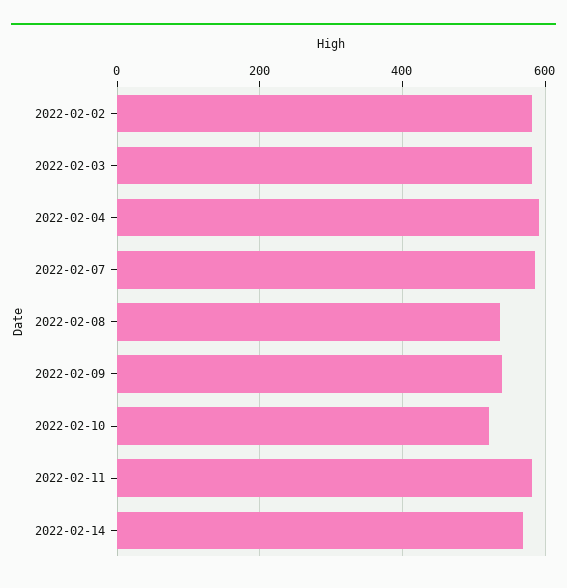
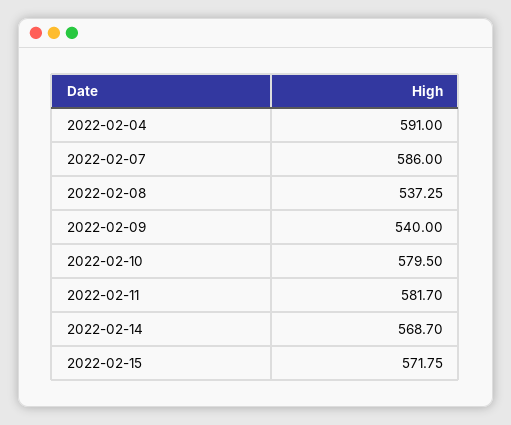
2022-02-02: 580 -> none
2022-02-03: 580 -> none
2022-02-10: 520 -> 579.5
2022-02-15: none -> 571.75

